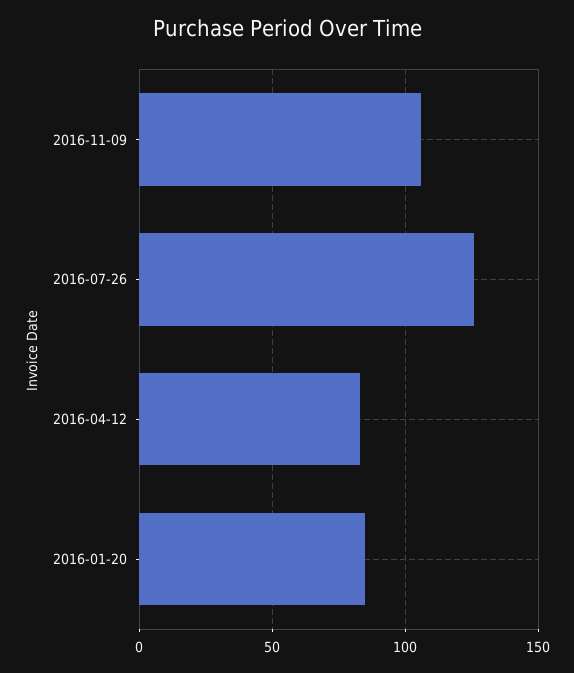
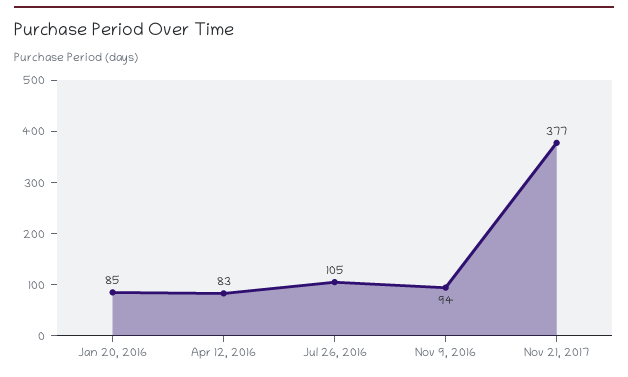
2016-11-09: 105 -> 94
2016-07-26: 125 -> 105
Nov 21, 2017: none -> 377

